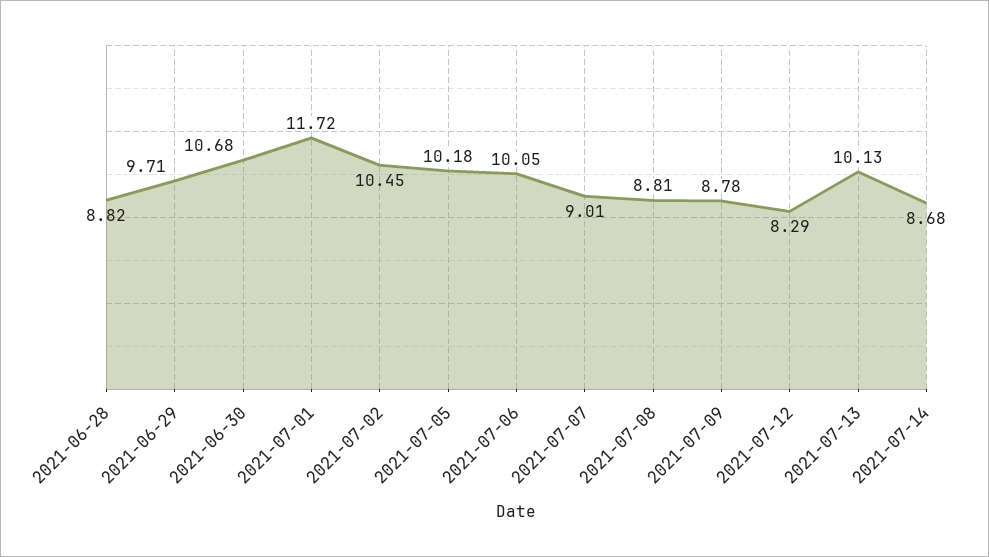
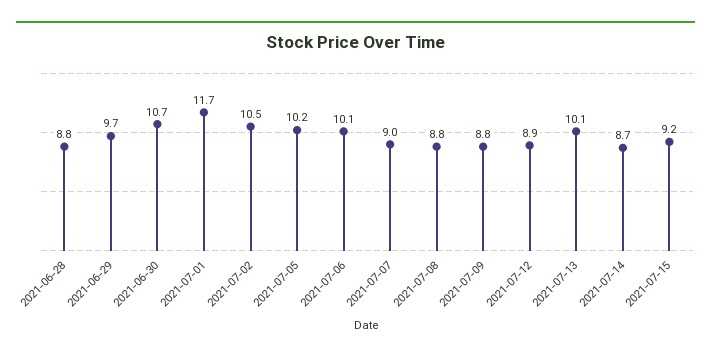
2021-07-12: 8.29 -> 8.9
2021-07-15: none -> 9.2

